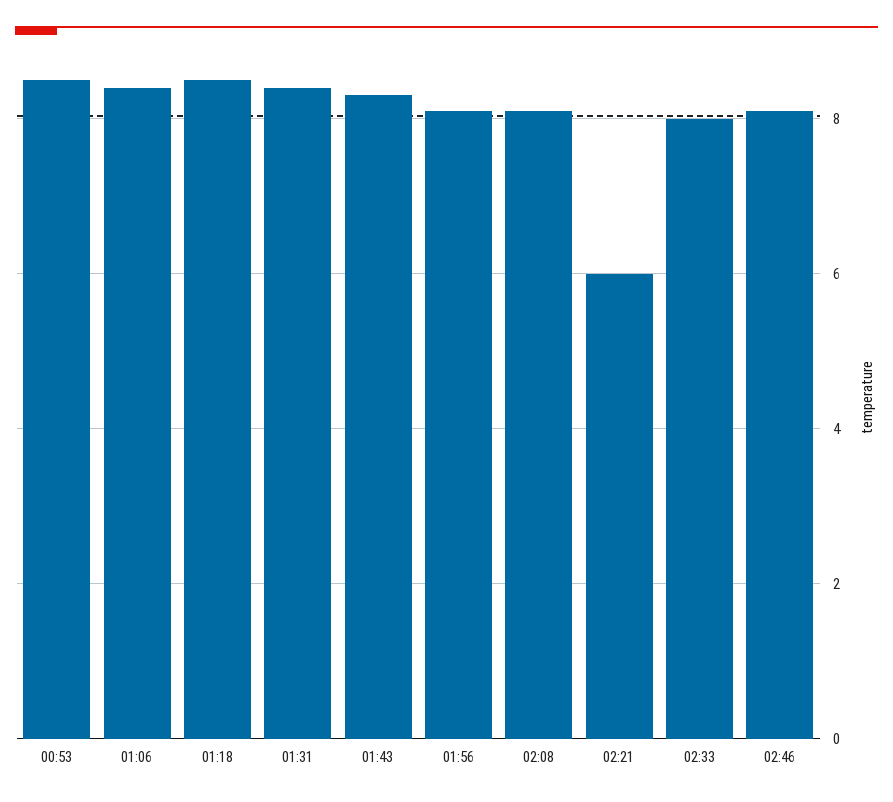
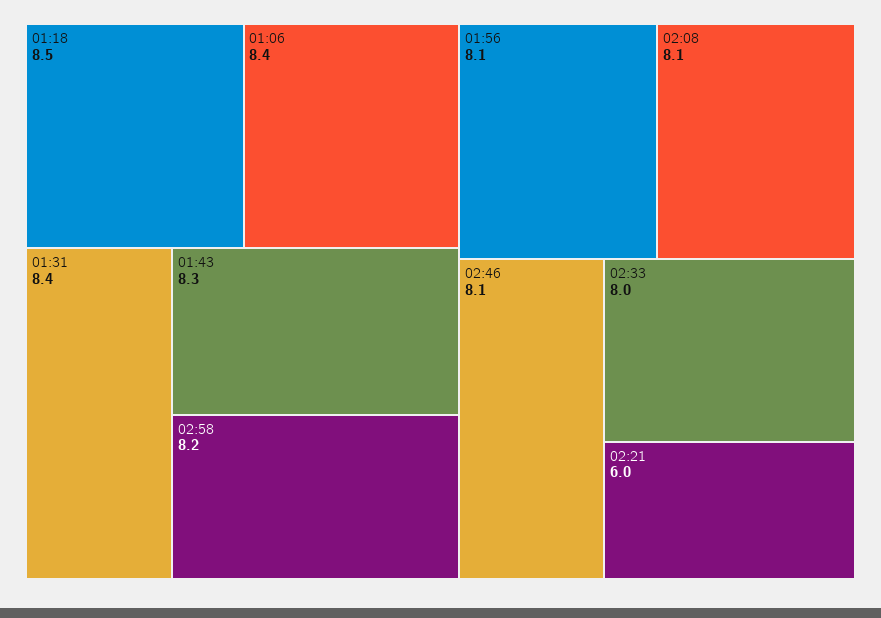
00:53: 8.5 -> none
02:58: none -> 8.2

